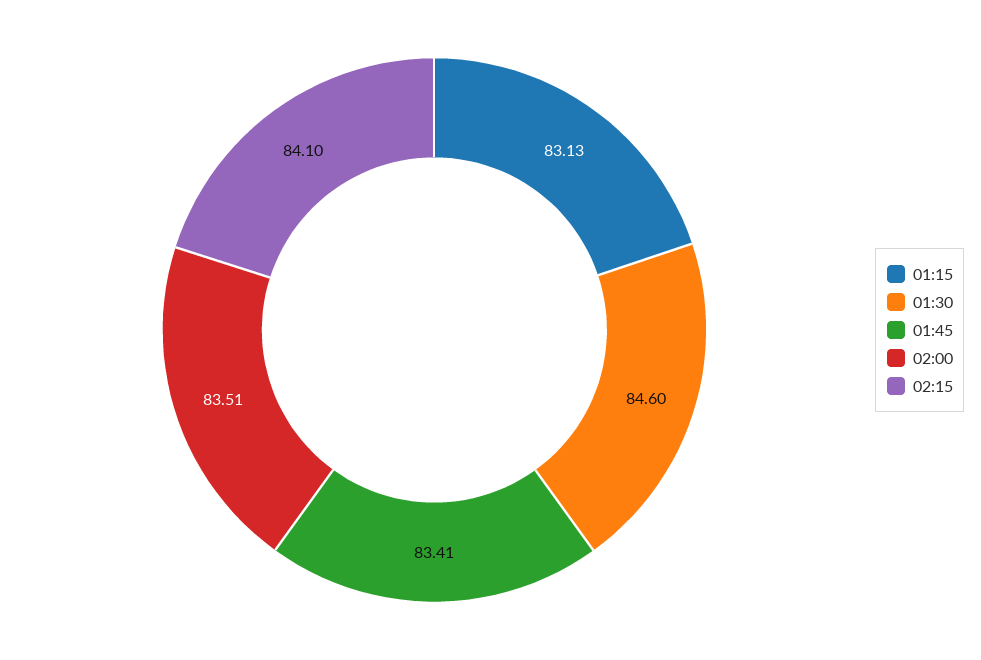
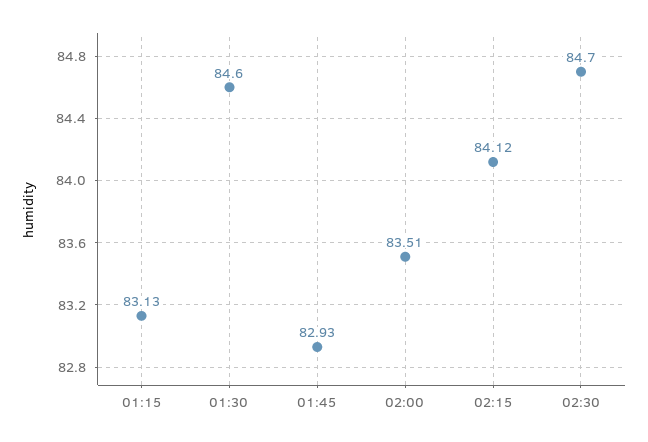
01:45: 83.41 -> 82.93
02:15: 84.1 -> 84.12
02:30: none -> 84.7

